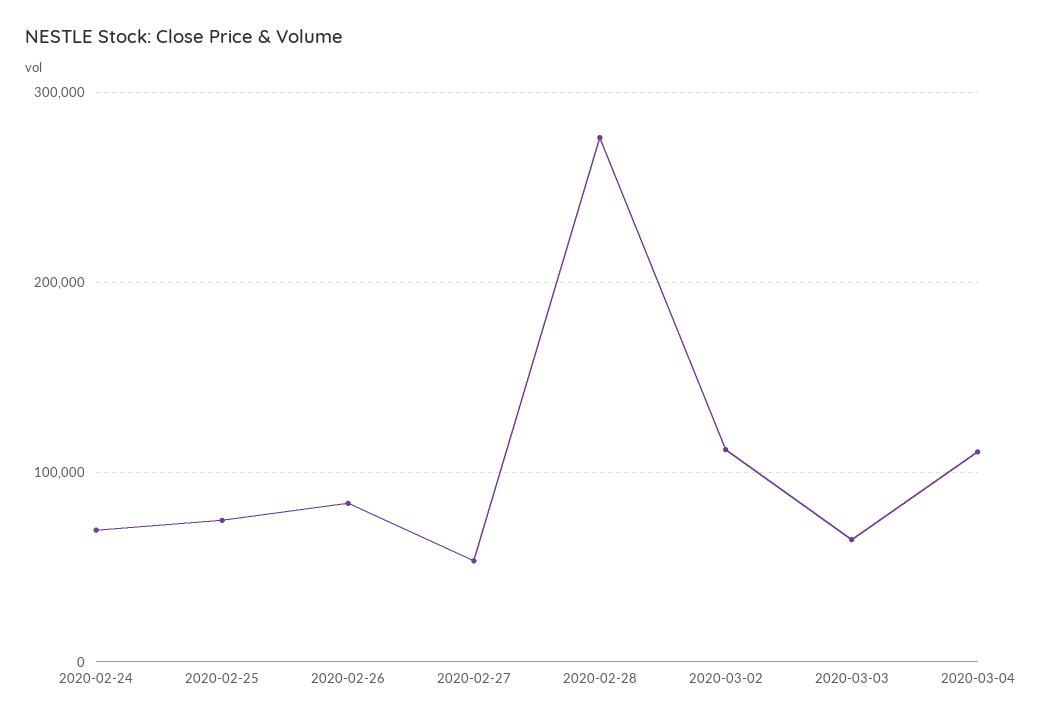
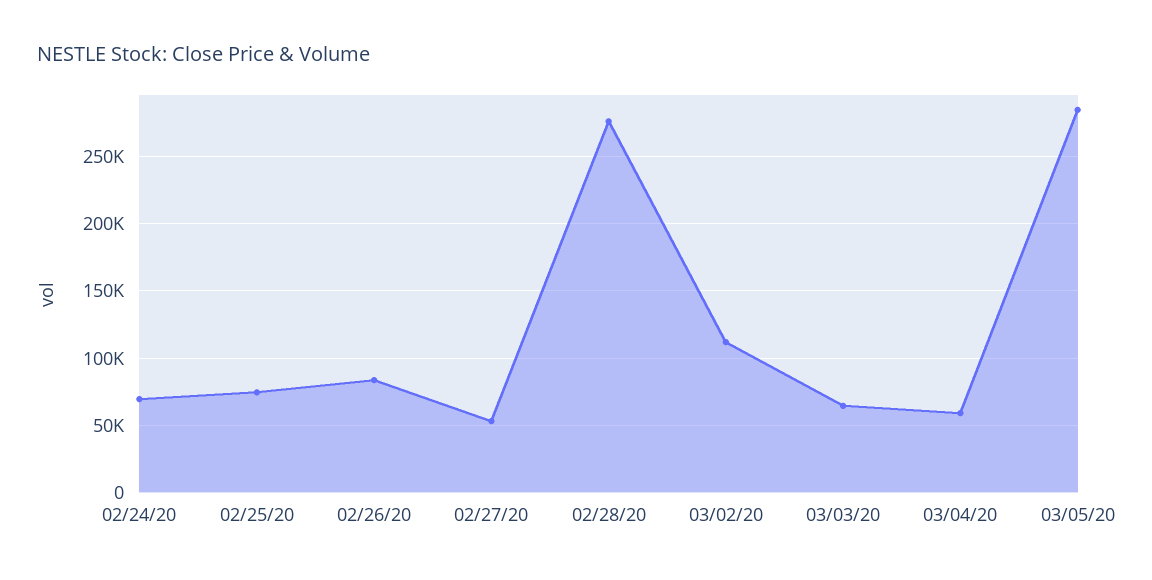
2020-03-04: 110000 -> 60000
03/05/20: none -> 285000

